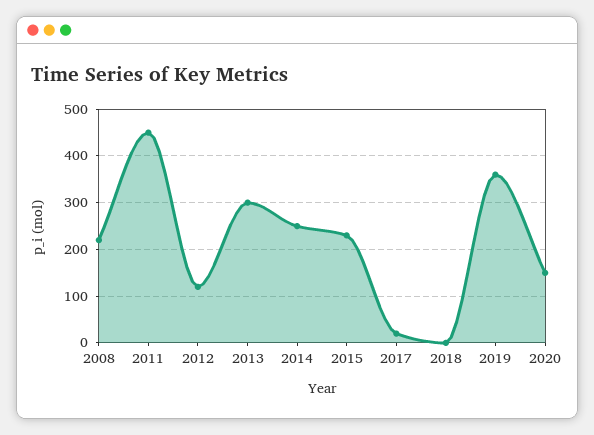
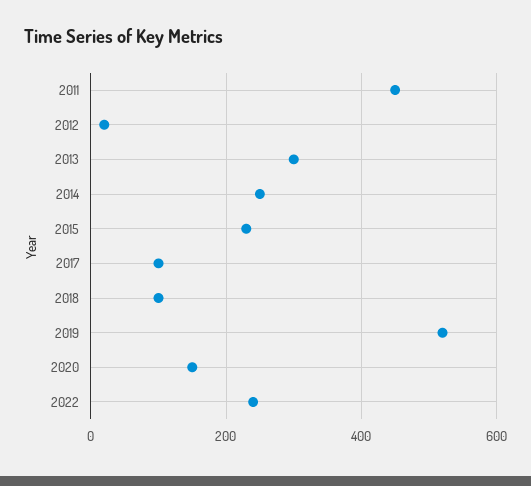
2008: 220 -> none
2012: 120 -> 20
2017: 20 -> 100
2018: 0 -> 100
2019: 360 -> 520
2022: none -> 240

